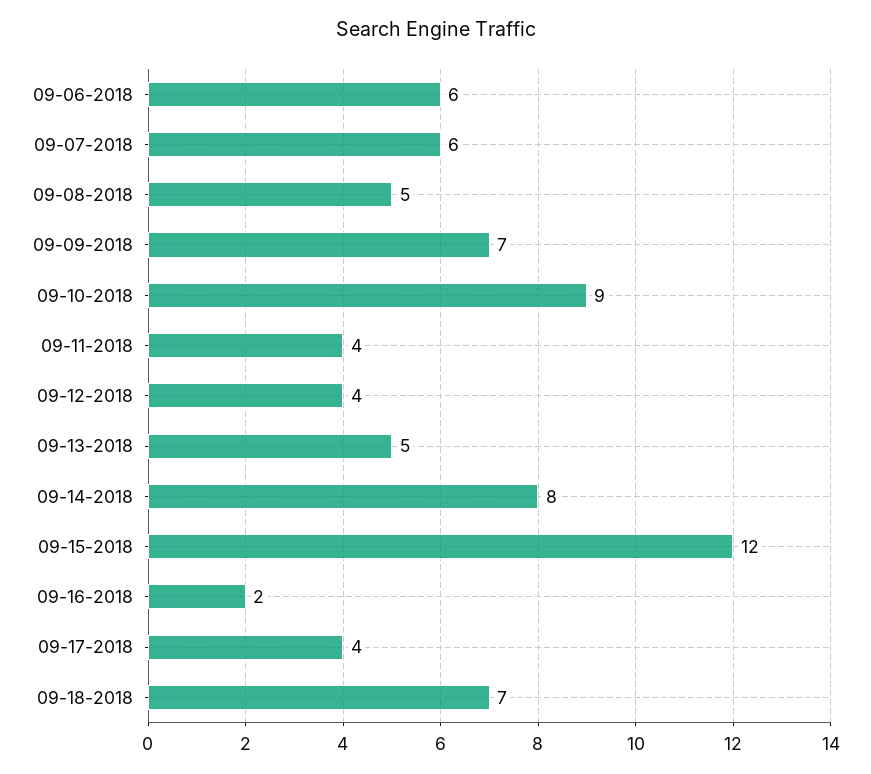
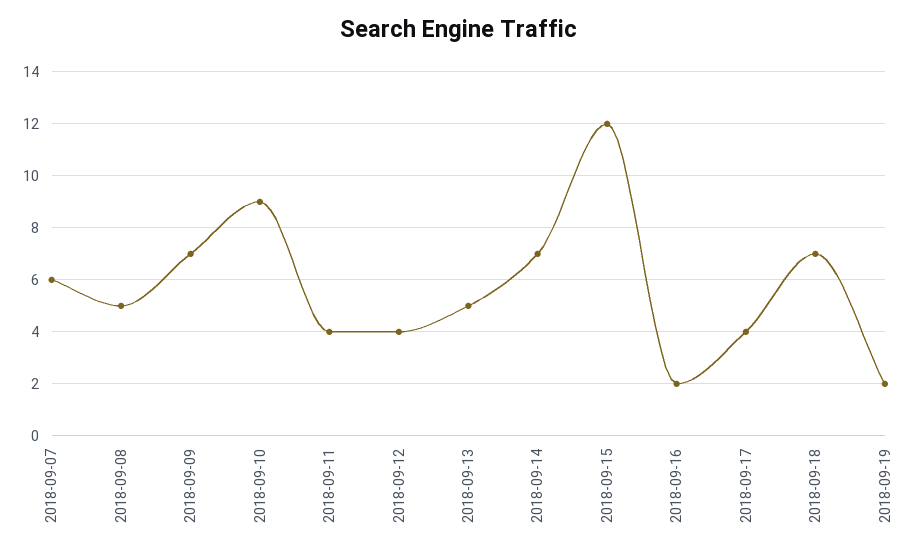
09-06-2018: 6 -> none
09-14-2018: 8 -> 7
2018-09-19: none -> 2

